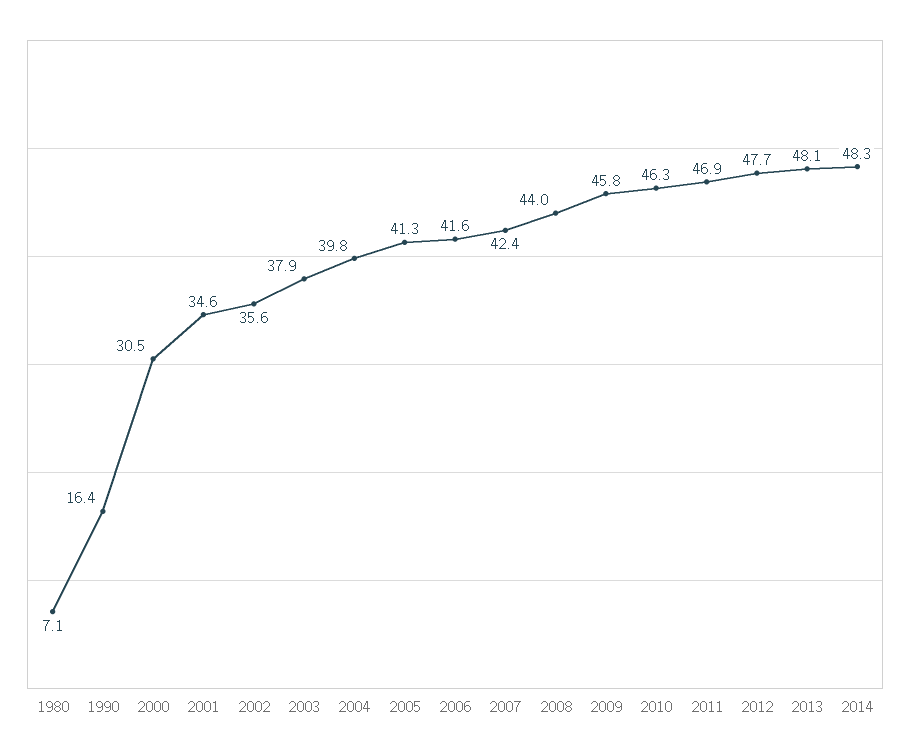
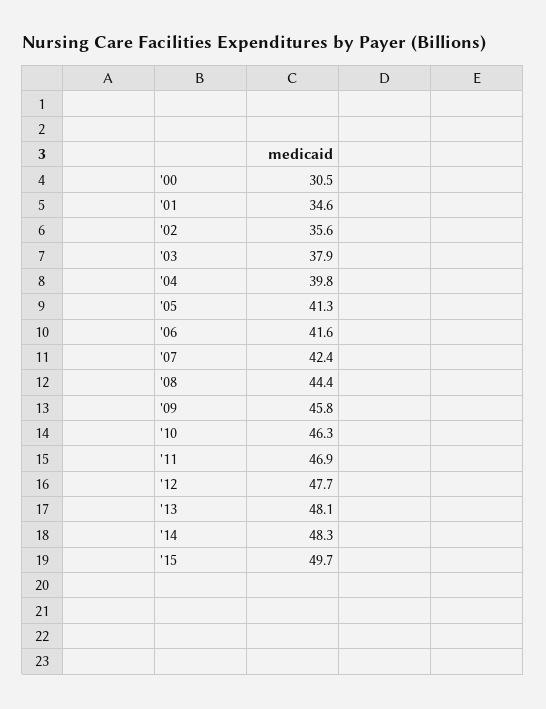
1980: 7.1 -> none
1990: 16.4 -> none
2008: 44 -> 44.4
'15: none -> 49.7

